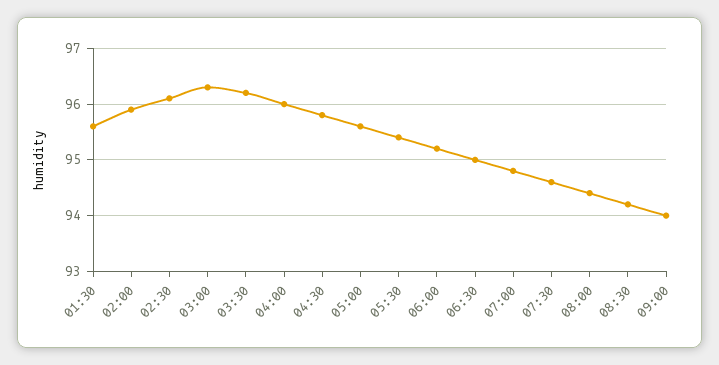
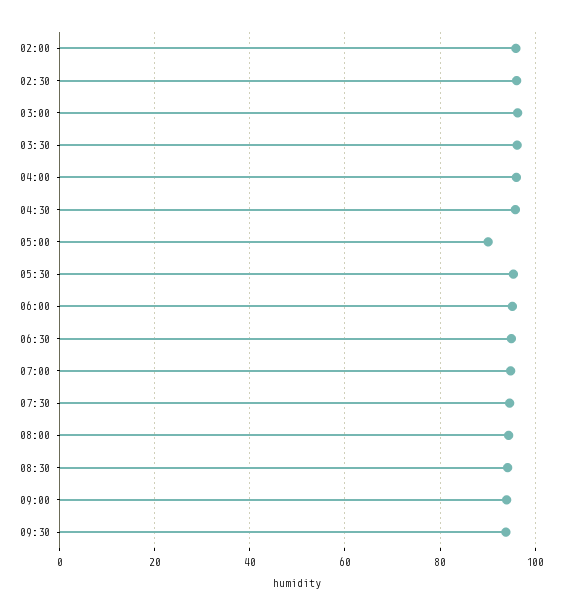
01:30: 95.5 -> none
05:00: 95.5 -> 90
09:30: none -> 94

